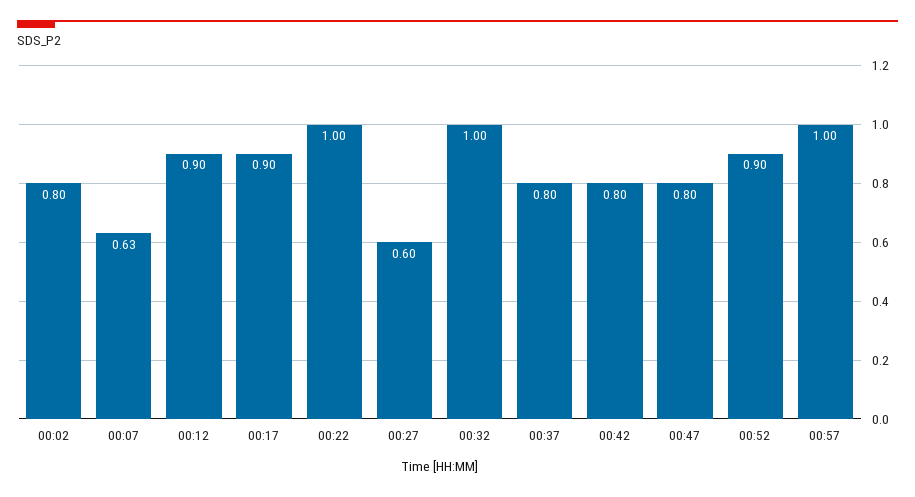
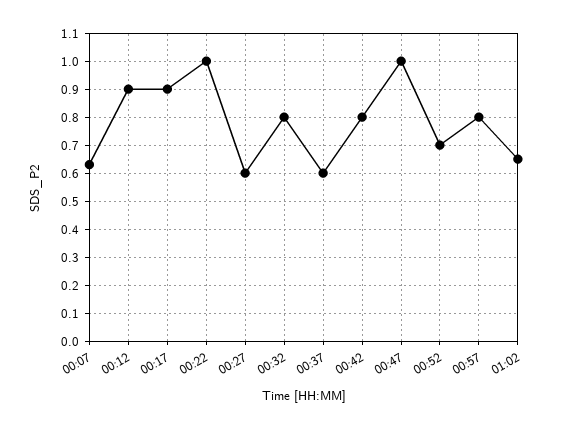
00:02: 0.8 -> none
00:32: 1 -> 0.8
00:37: 0.8 -> 0.6
00:47: 0.8 -> 1
00:52: 0.9 -> 0.7
00:57: 1 -> 0.8
01:02: none -> 0.65

